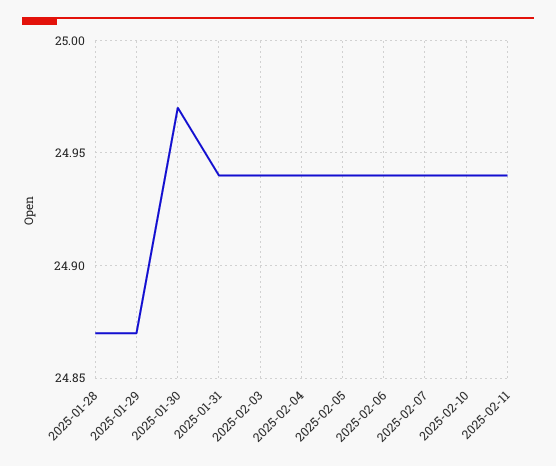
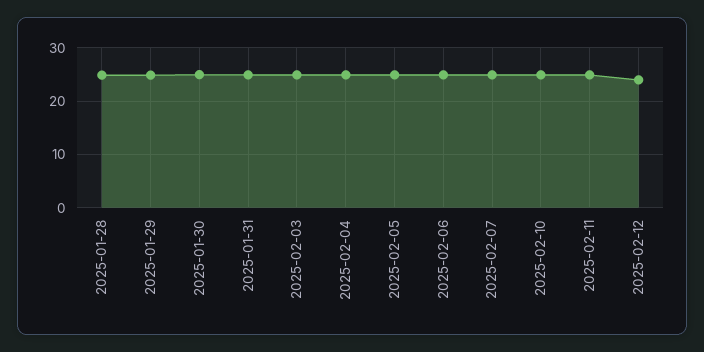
2025-02-12: none -> 24

